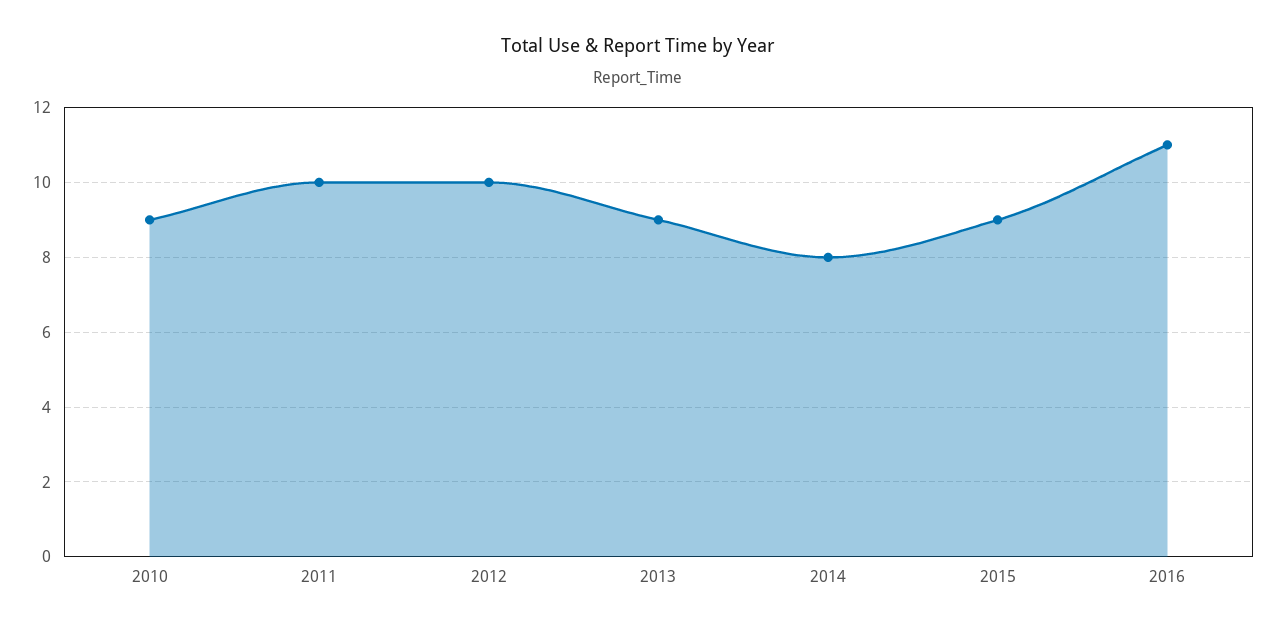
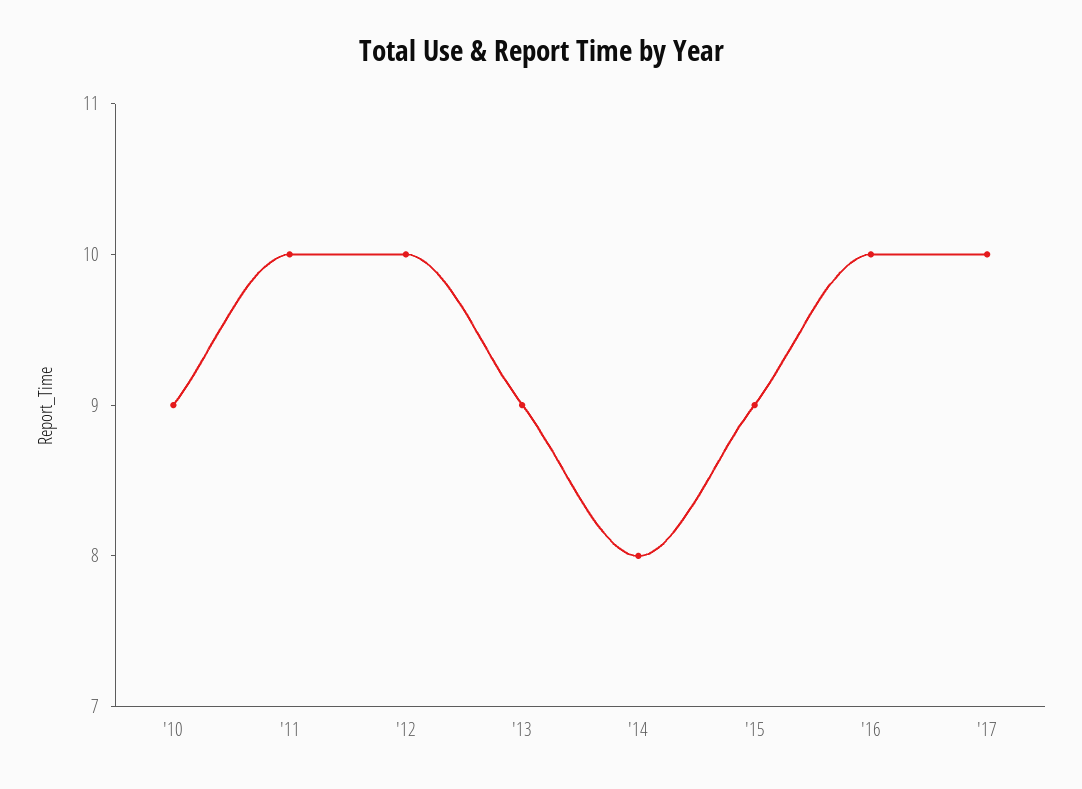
2016: 11 -> 10
'17: none -> 10

